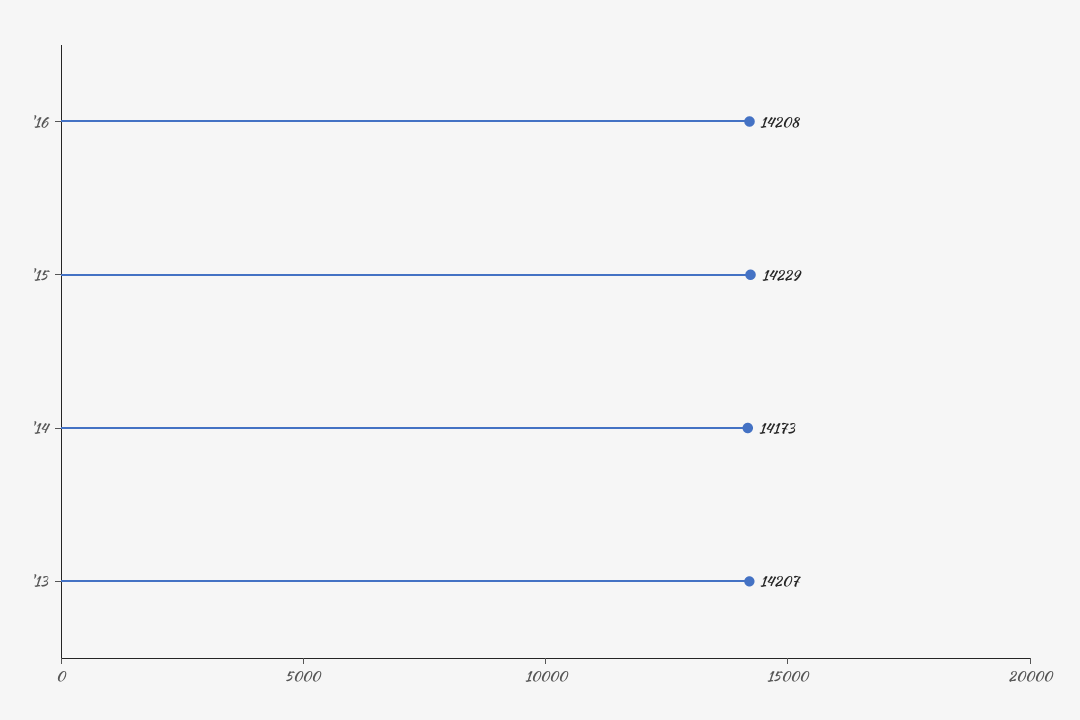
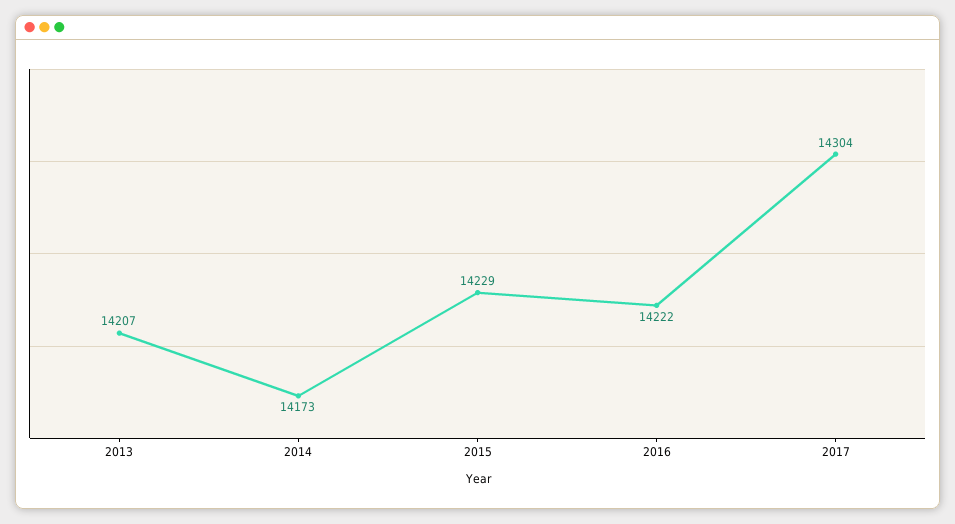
'16: 14208 -> 14222
2017: none -> 14304

